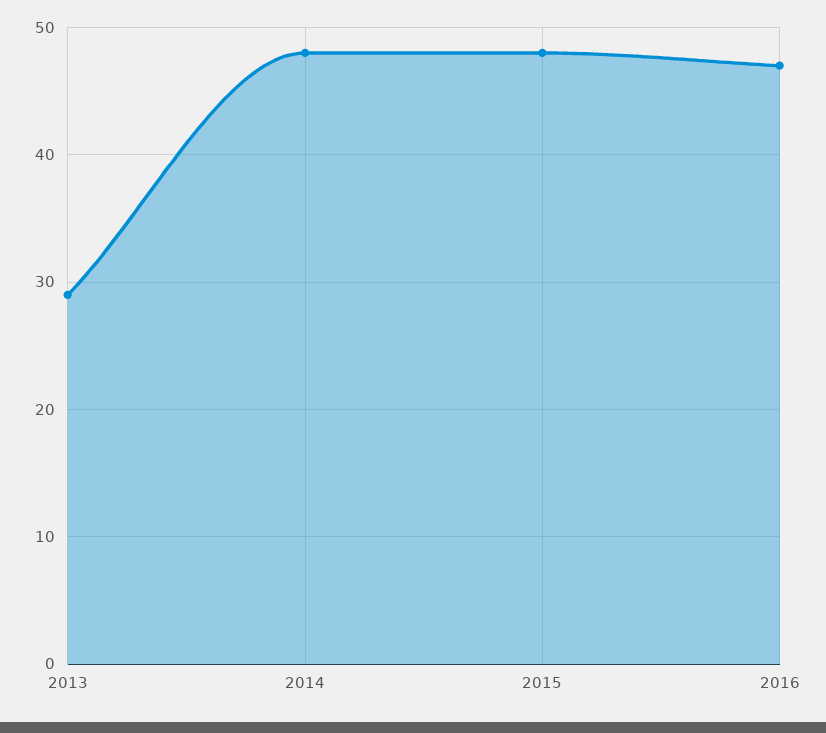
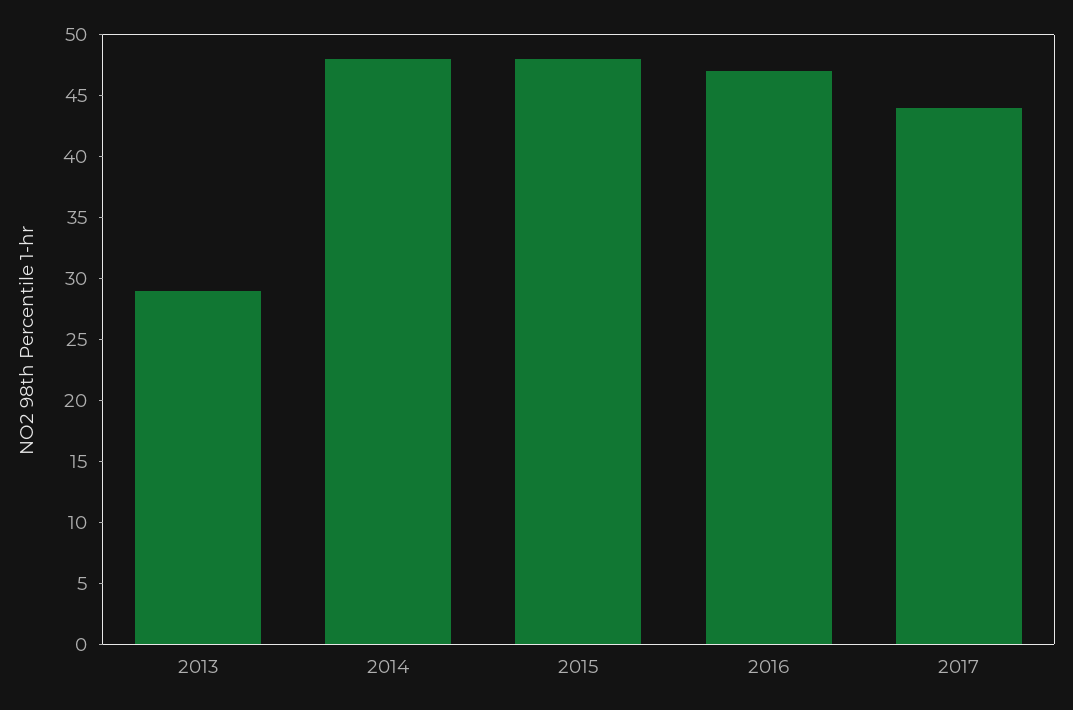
2017: none -> 44

